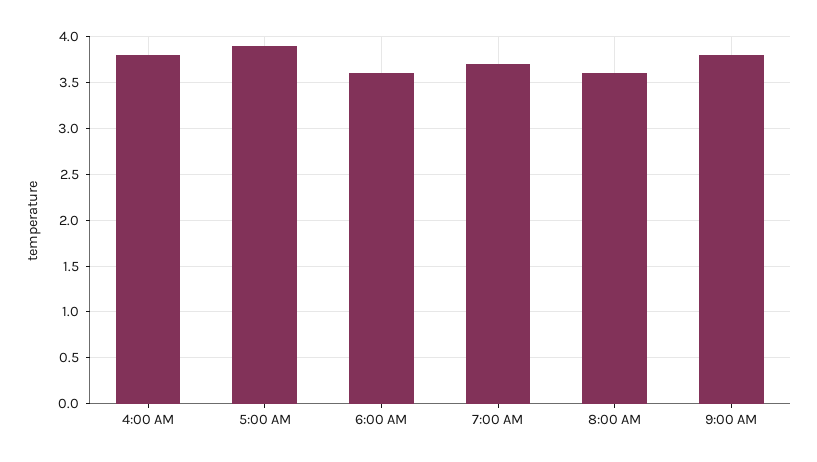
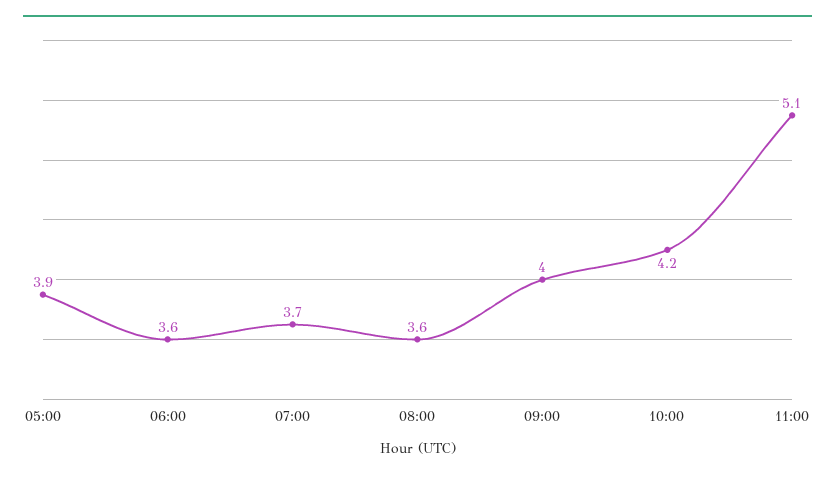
4:00 AM: 3.8 -> none
9:00 AM: 3.8 -> 4
10:00: none -> 4.2
11:00: none -> 5.1

